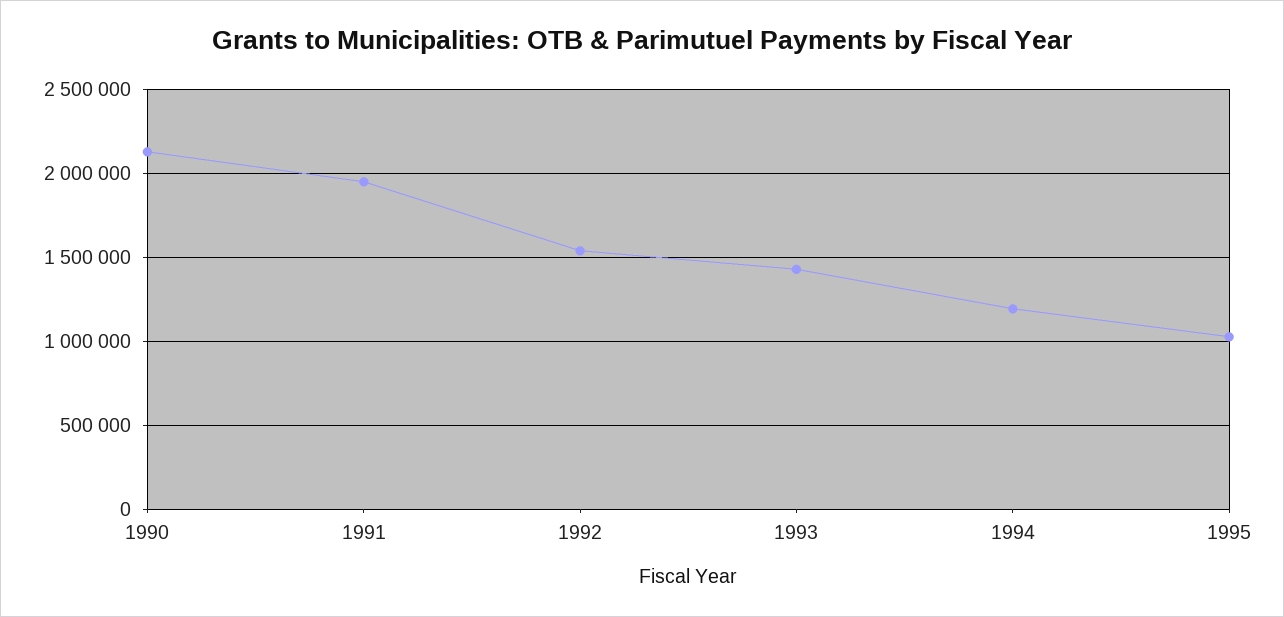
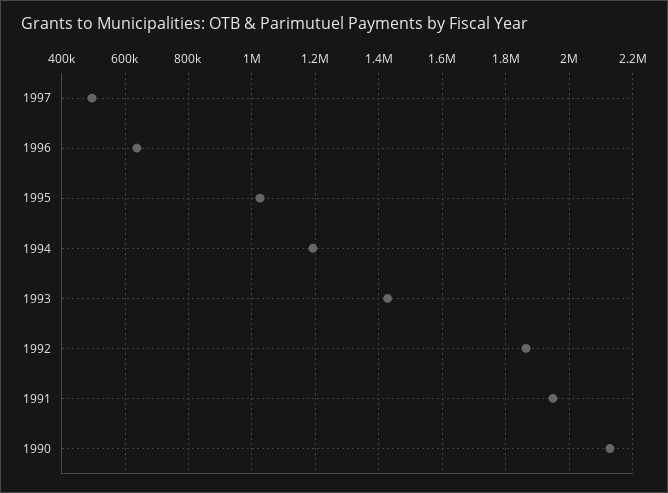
1992: 1550000 -> 1860000
1997: none -> 500000
1996: none -> 640000

